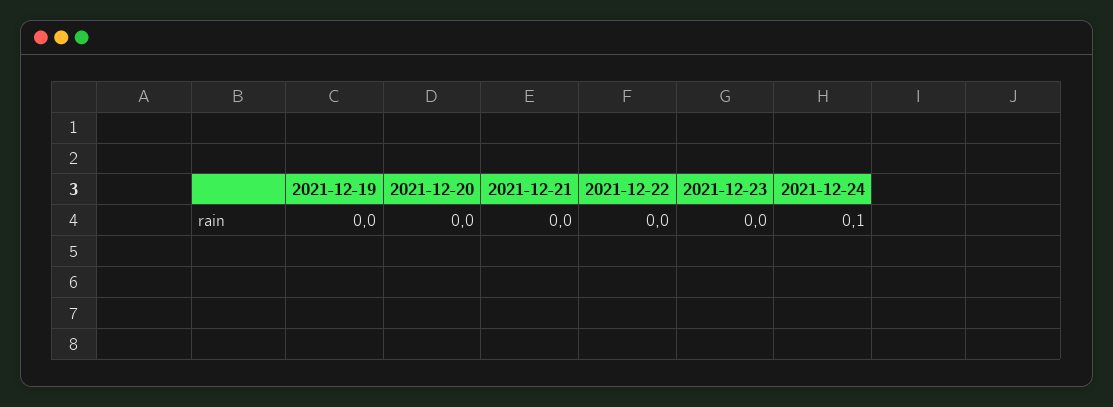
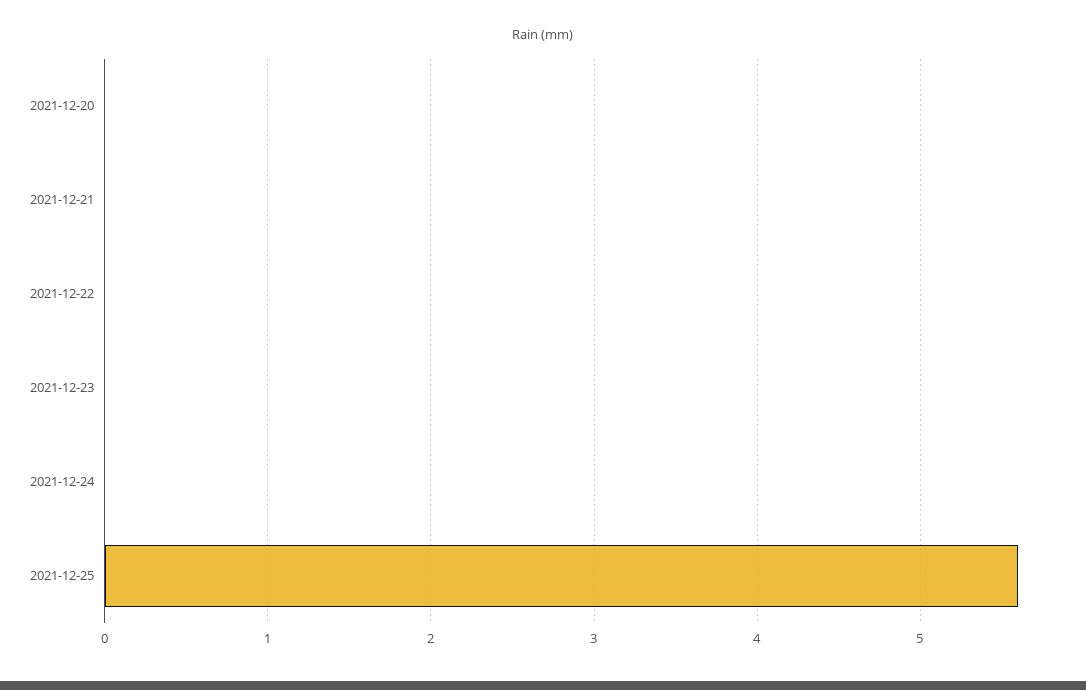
2021-12-19: 0 -> none
2021-12-24: 0.1 -> 0
2021-12-25: none -> 5.6

